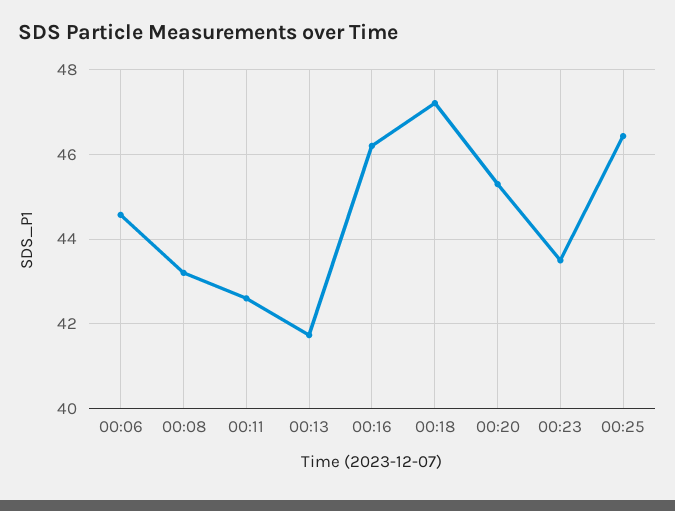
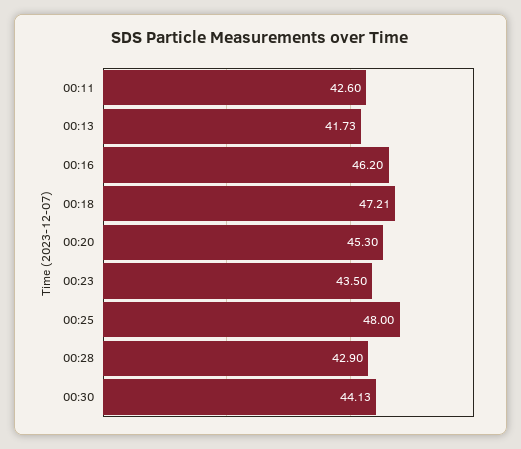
00:06: 44.6 -> none
00:08: 43.2 -> none
00:25: 46.4 -> 48
00:28: none -> 42.9
00:30: none -> 44.13

